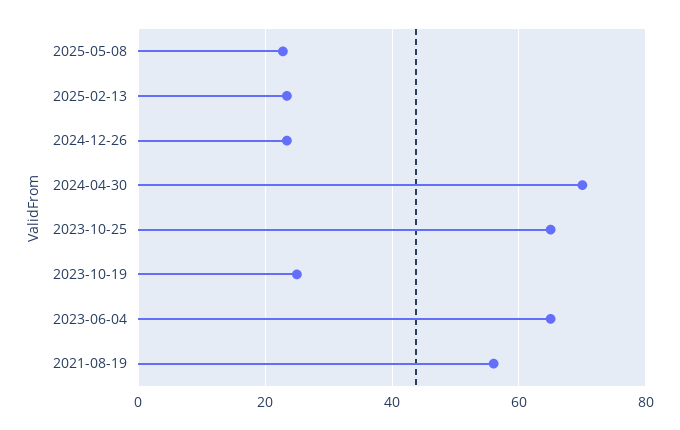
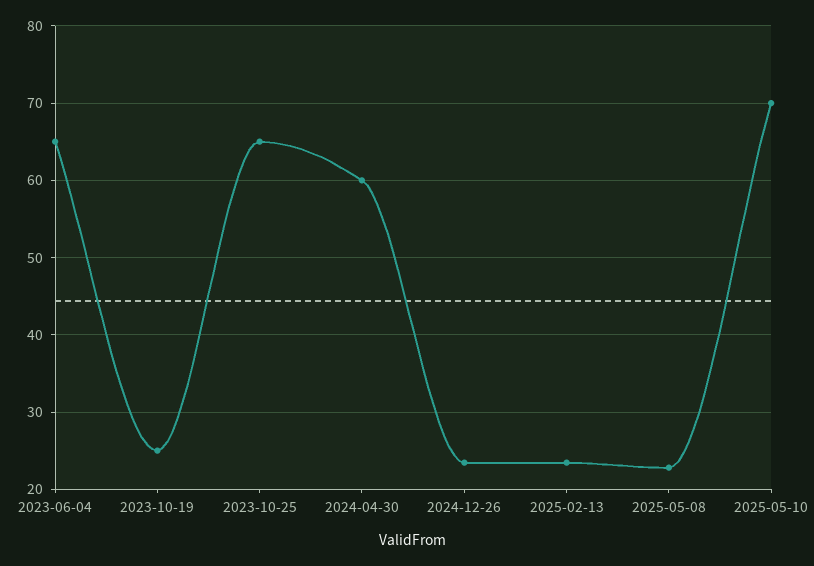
2024-04-30: 70 -> 60
2021-08-19: 56 -> none
2025-05-10: none -> 70

